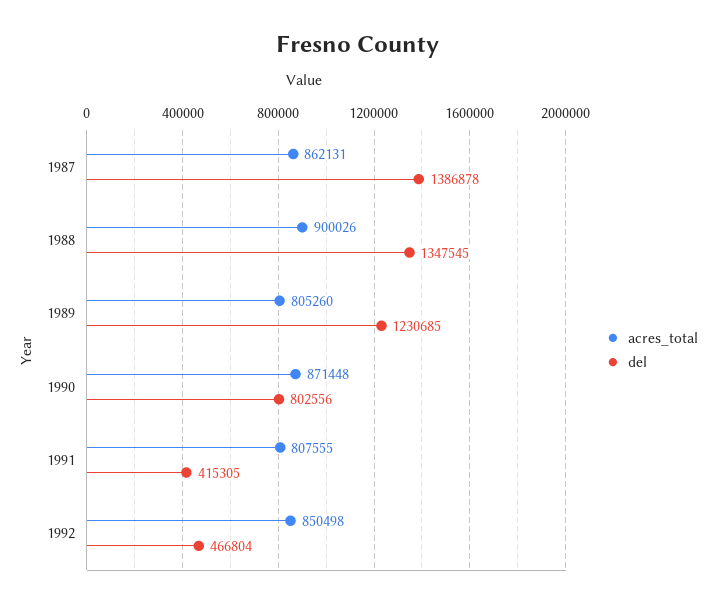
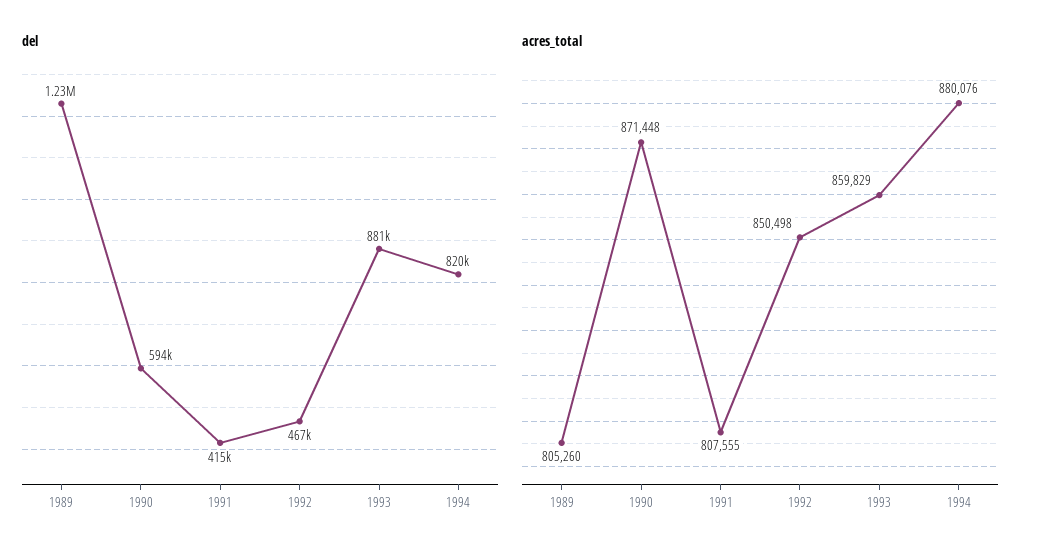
acres_total, 1987: 862131 -> none
del, 1987: 1386878 -> none
acres_total, 1988: 900026 -> none
del, 1988: 1347545 -> none
del, 1990: 802556 -> 594000
del, 1993: none -> 881000
del, 1994: none -> 820000
acres_total, 1993: none -> 859829
acres_total, 1994: none -> 880076

